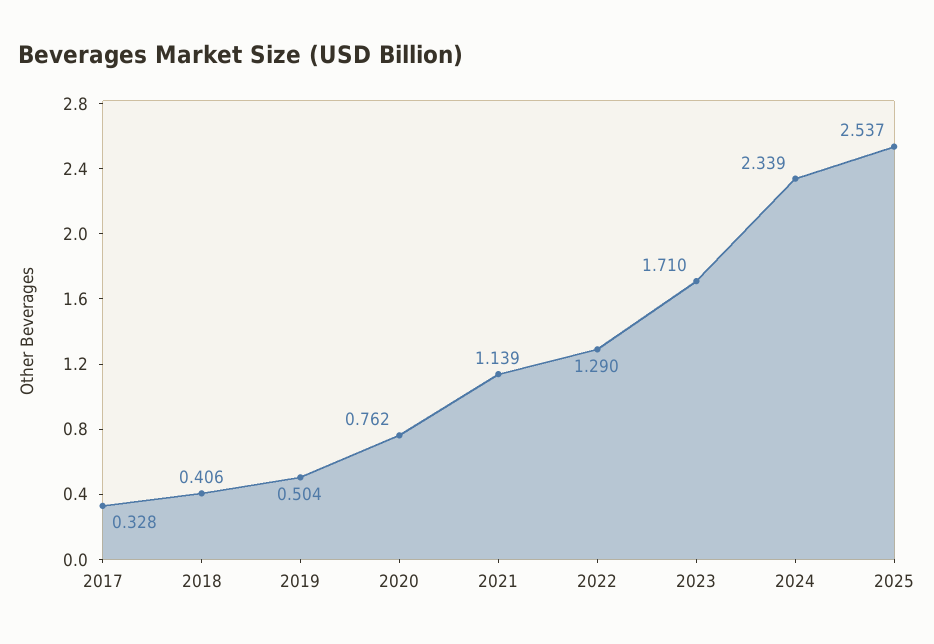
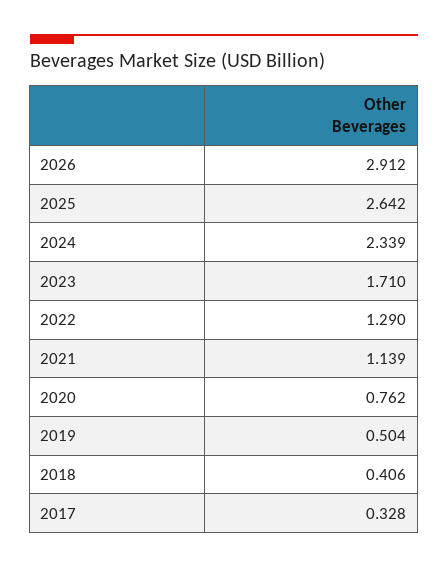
2025: 2.537 -> 2.642
2026: none -> 2.912

